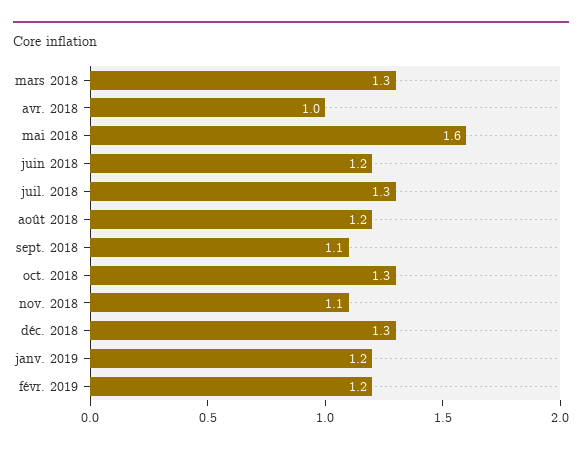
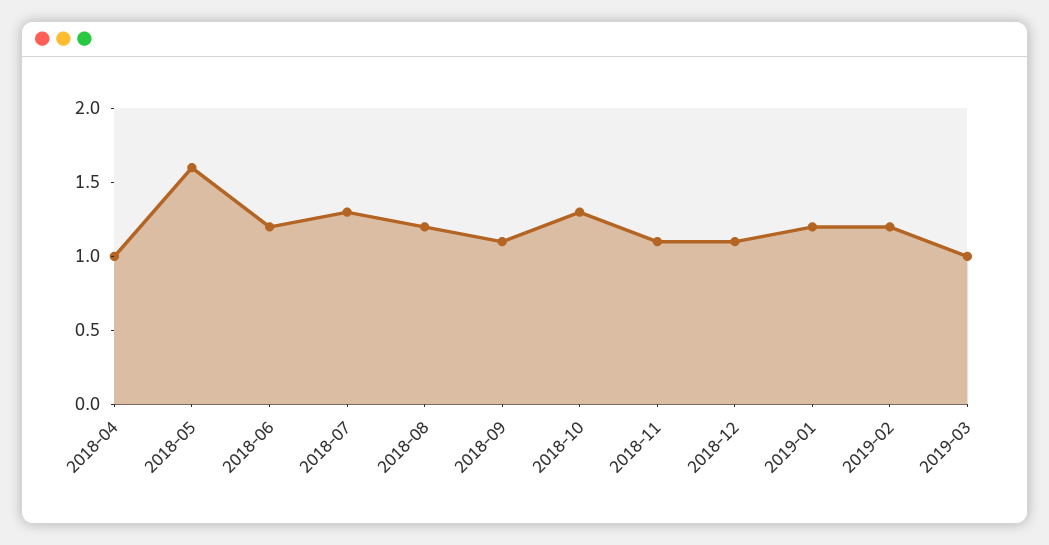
mars 2018: 1.3 -> none
déc. 2018: 1.3 -> 1.1
2019-03: none -> 1

